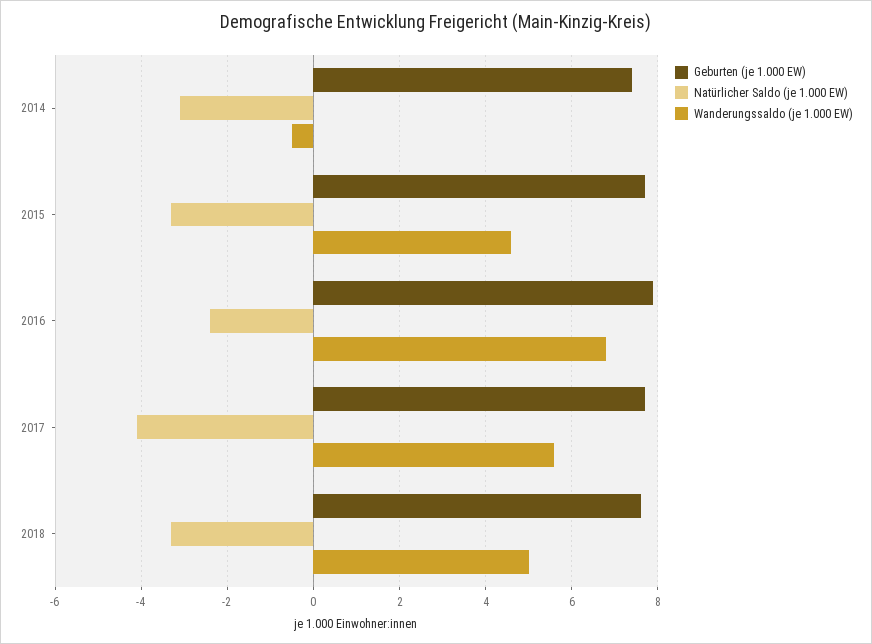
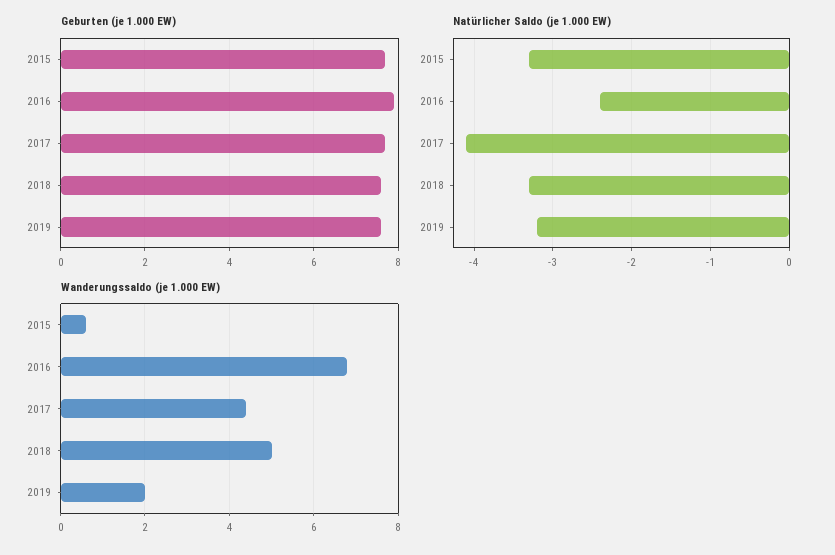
Geburten (je 1.000 EW), 2014: 7.5 -> none
Natürlicher Saldo (je 1.000 EW), 2014: -3 -> none
Wanderungssaldo (je 1.000 EW), 2014: -0.5 -> none
Wanderungssaldo (je 1.000 EW), 2015: 4.5 -> 0.5
Wanderungssaldo (je 1.000 EW), 2017: 5.5 -> 4.5
Geburten (je 1.000 EW), 2019: none -> 7.5
Natürlicher Saldo (je 1.000 EW), 2019: none -> -3.2
Wanderungssaldo (je 1.000 EW), 2019: none -> 2

